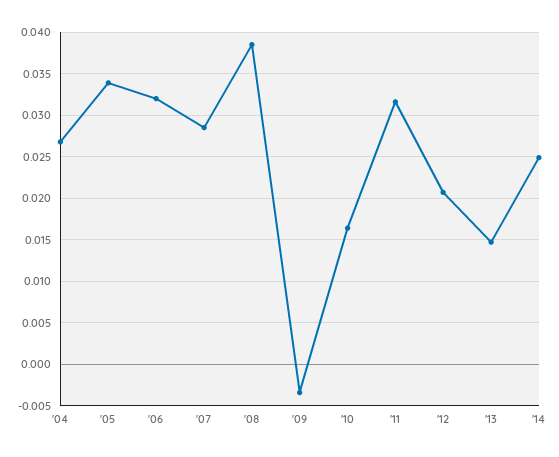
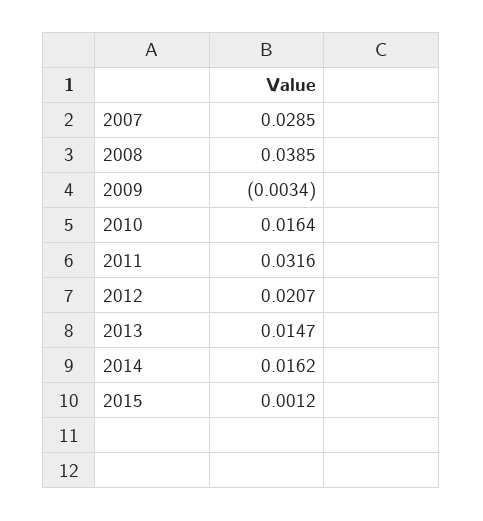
'04: 0.027 -> none
'05: 0.034 -> none
'06: 0.032 -> none
'14: 0.025 -> 0.0162
2015: none -> 0.0012

